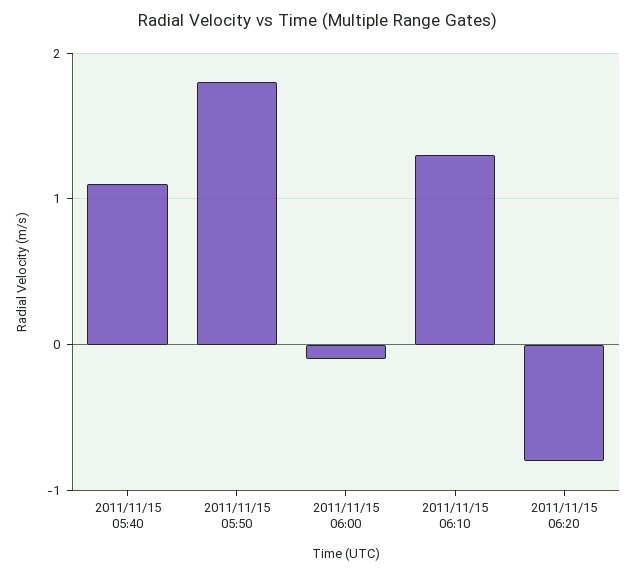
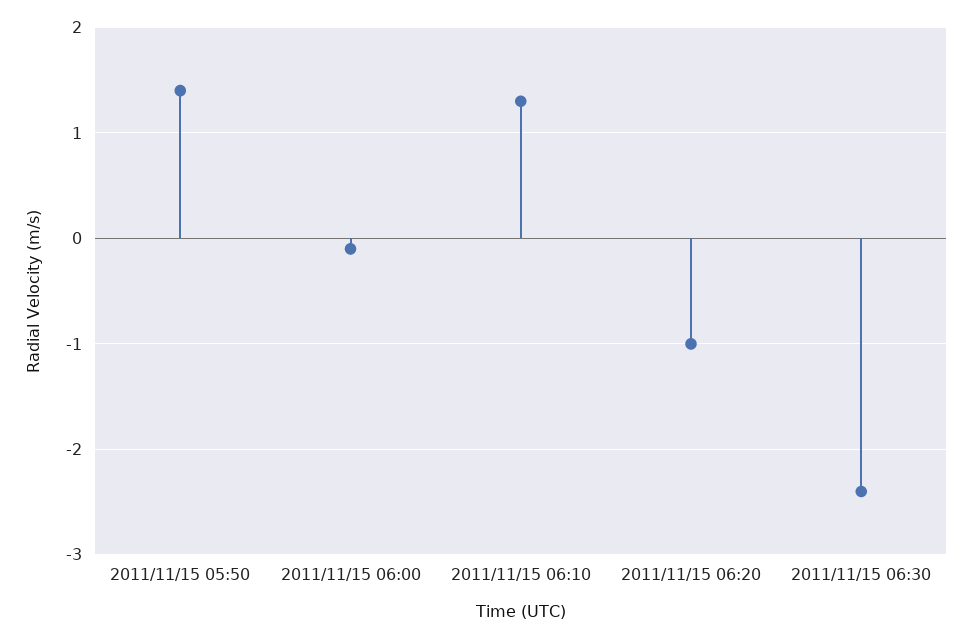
2011/11/15 05:40: 1.1 -> none
2011/11/15 05:50: 1.8 -> 1.4
2011/11/15 06:20: -0.8 -> -1
2011/11/15 06:30: none -> -2.4

